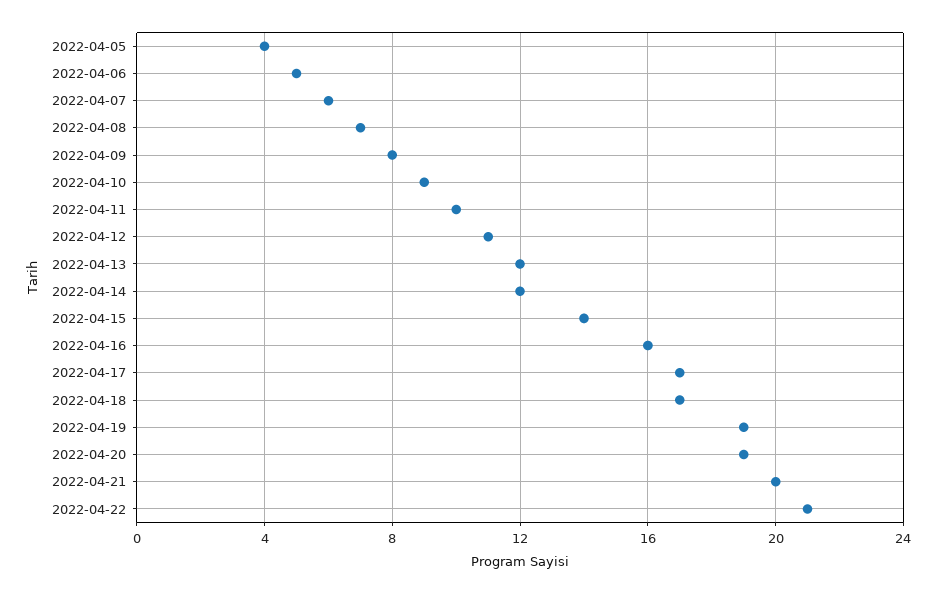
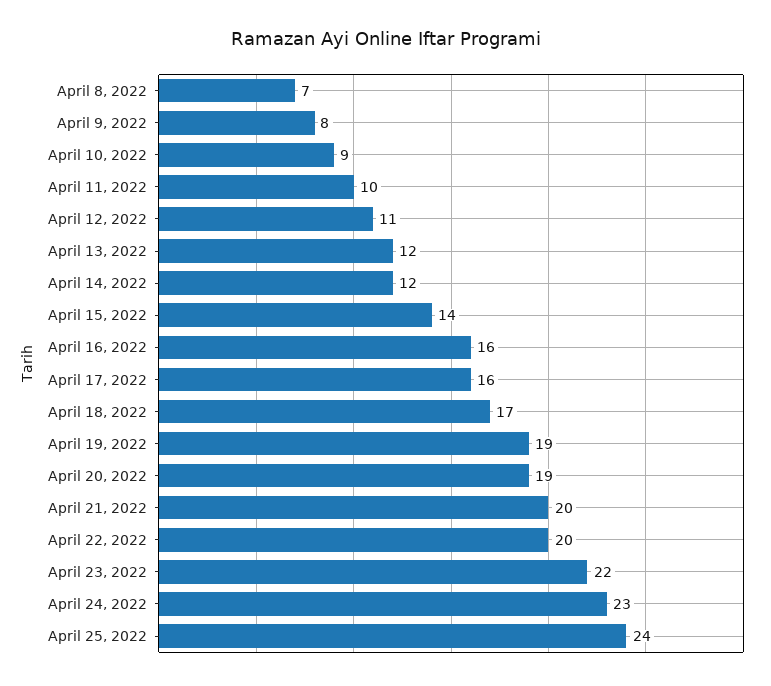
2022-04-05: 4 -> none
2022-04-06: 5 -> none
2022-04-07: 6 -> none
2022-04-17: 17 -> 16
2022-04-22: 21 -> 20
April 23, 2022: none -> 22
April 24, 2022: none -> 23
April 25, 2022: none -> 24

